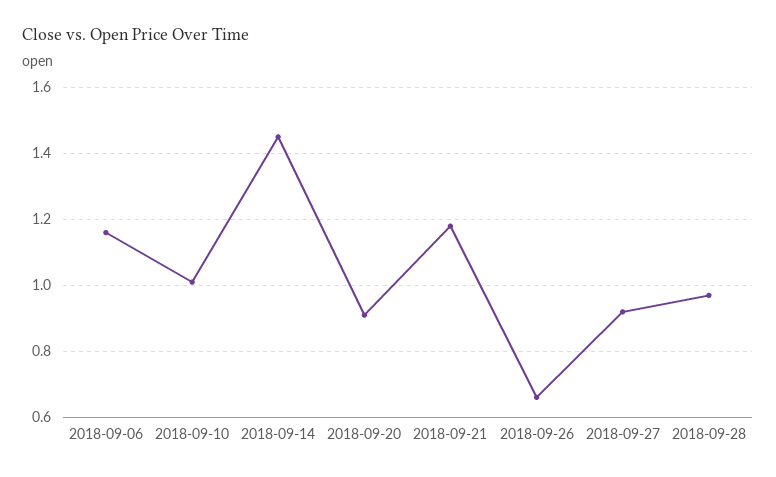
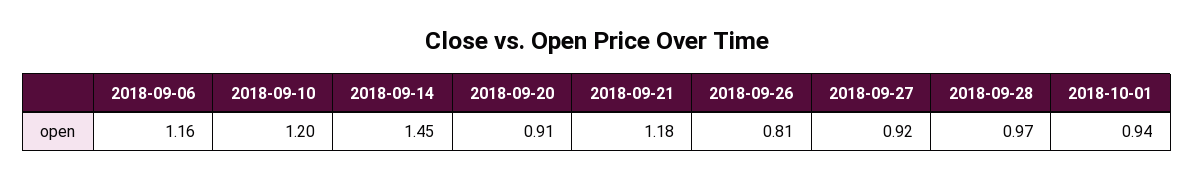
2018-09-10: 1 -> 1.2
2018-09-26: 0.65 -> 0.81
2018-10-01: none -> 0.94

